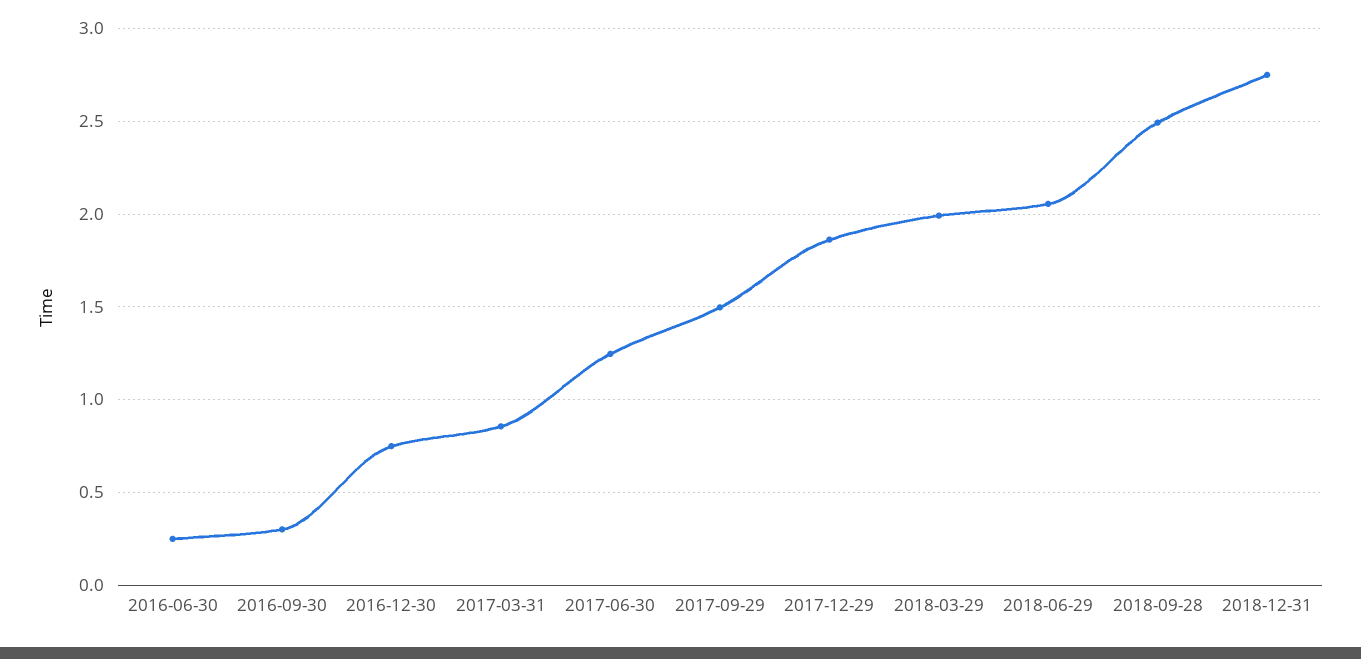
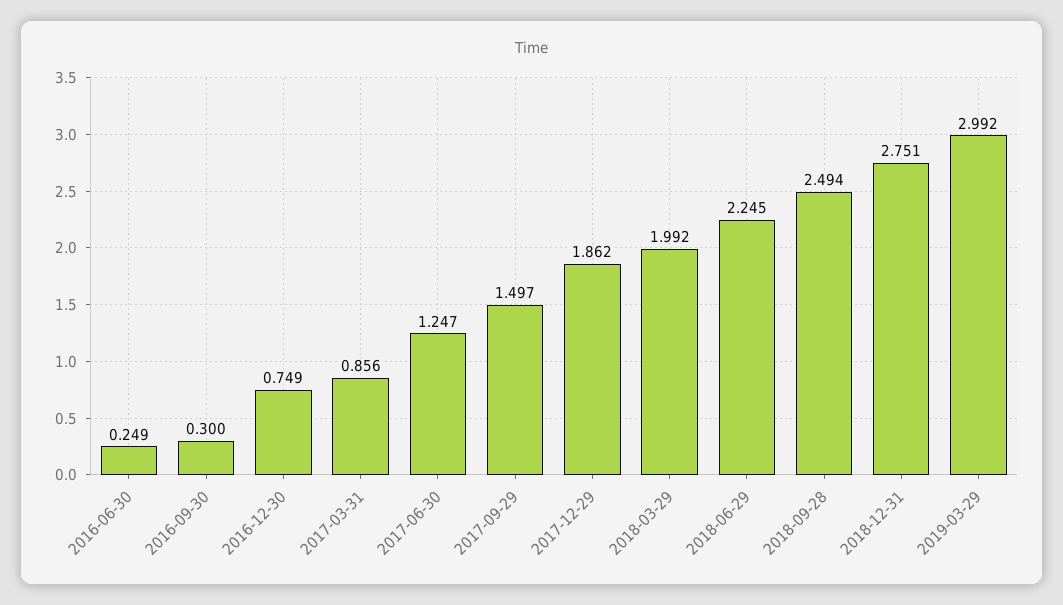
2018-06-29: 2.05 -> 2.245
2019-03-29: none -> 2.992

